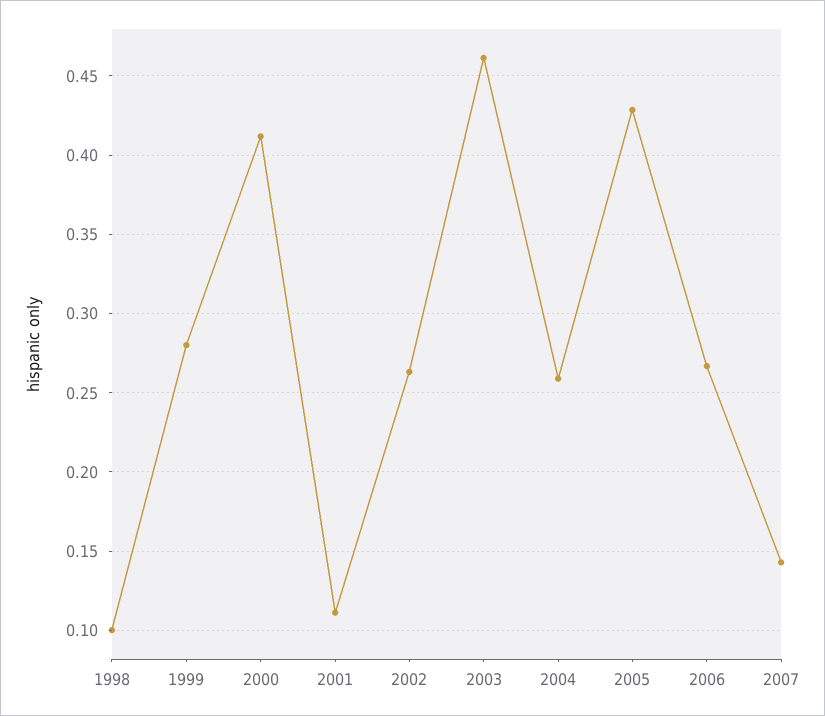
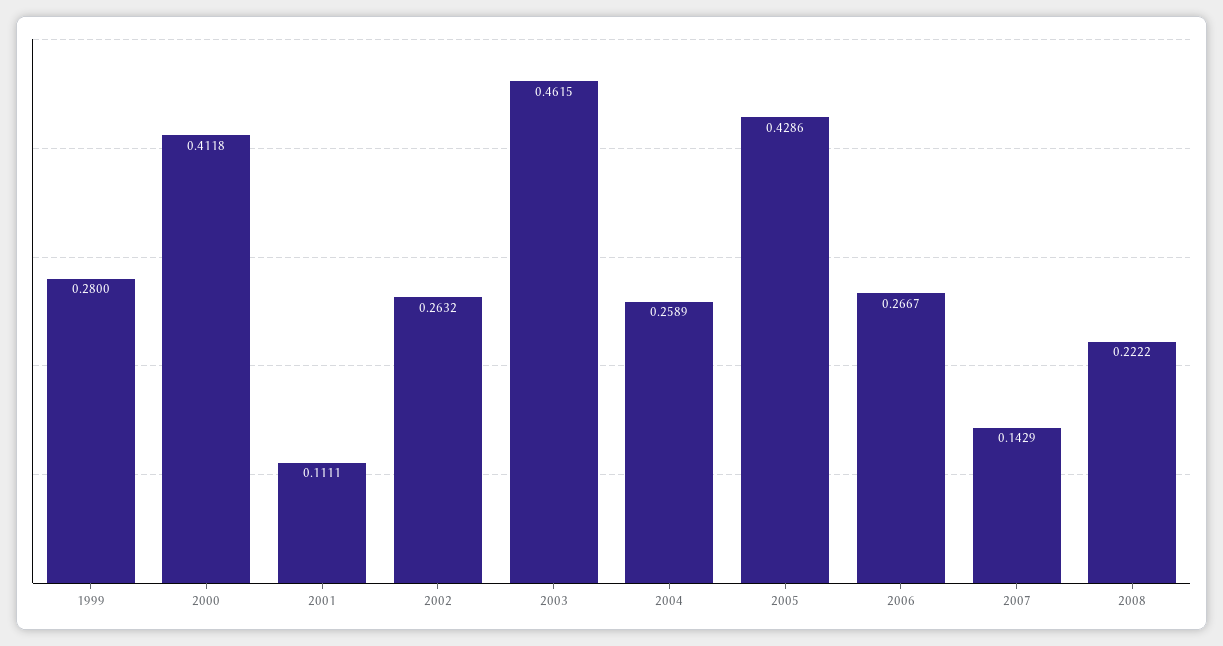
1998: 0.1 -> none
2008: none -> 0.2222

